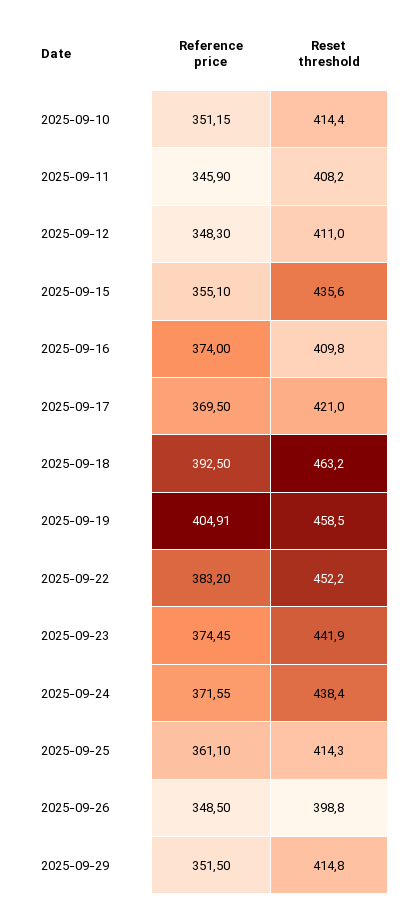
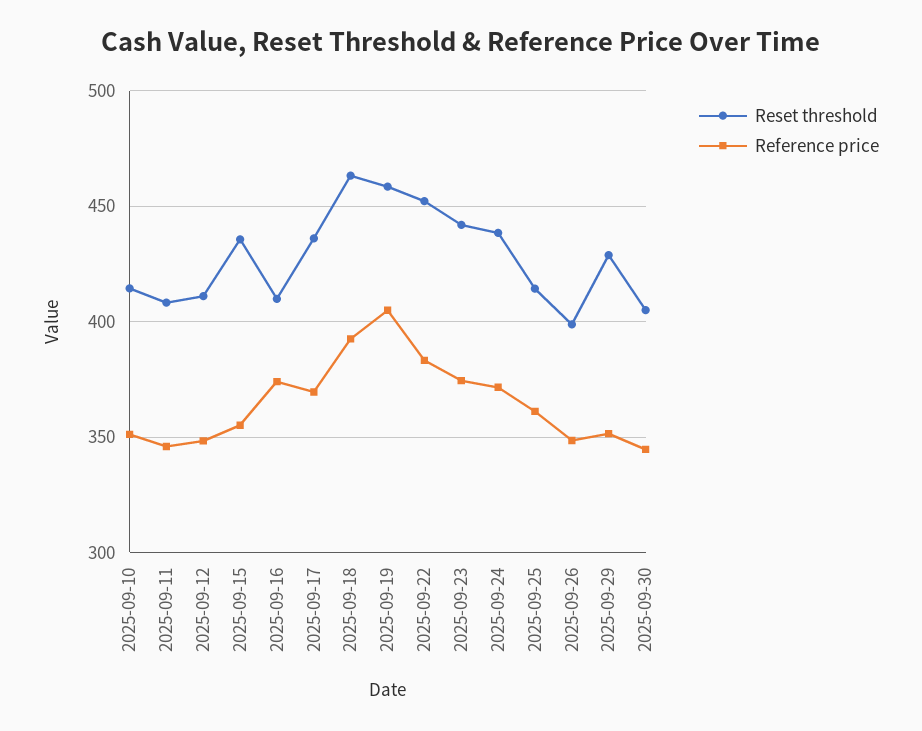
Reset threshold, 2025-09-17: 421 -> 435
Reset threshold, 2025-09-29: 414.8 -> 430
Reset threshold, 2025-09-30: none -> 405
Reference price, 2025-09-30: none -> 345

